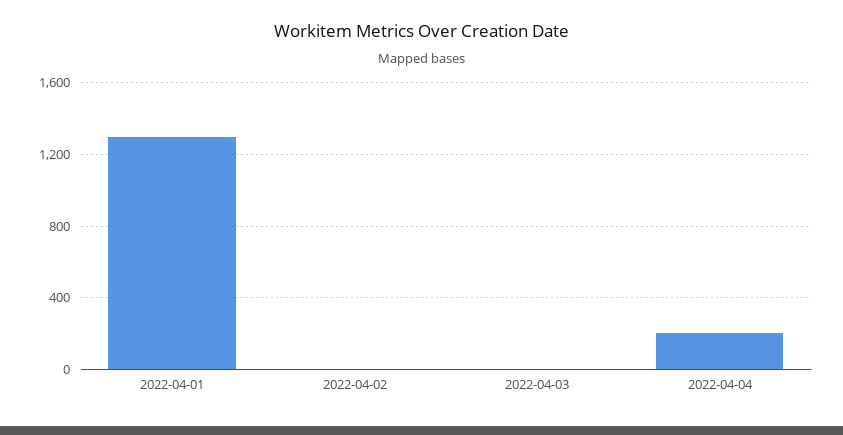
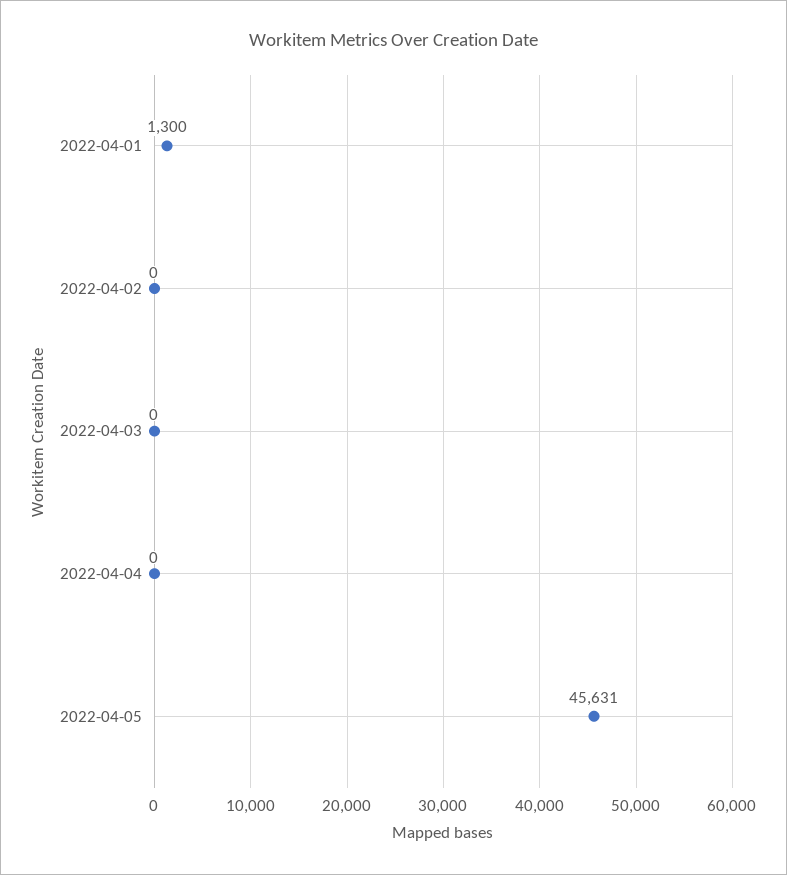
2022-04-04: 200 -> 0
2022-04-05: none -> 45631

